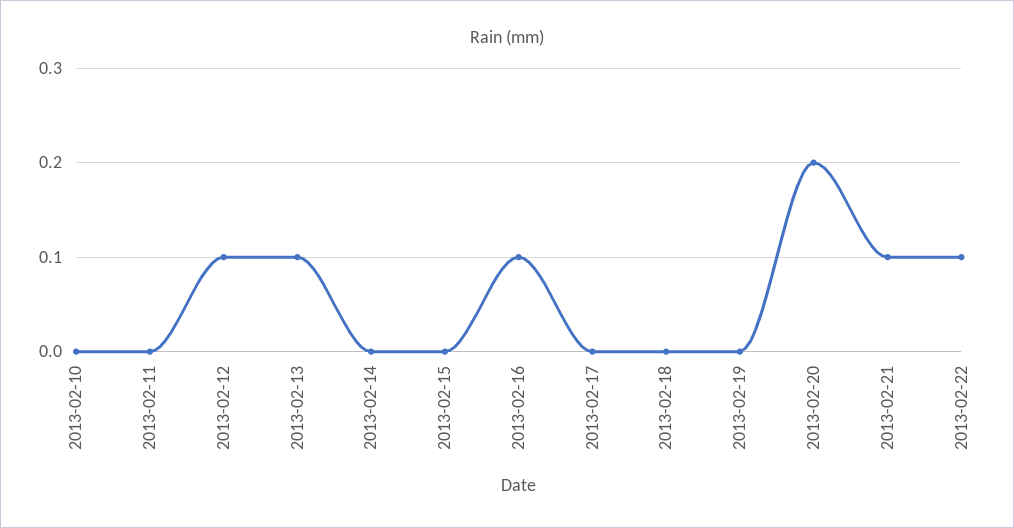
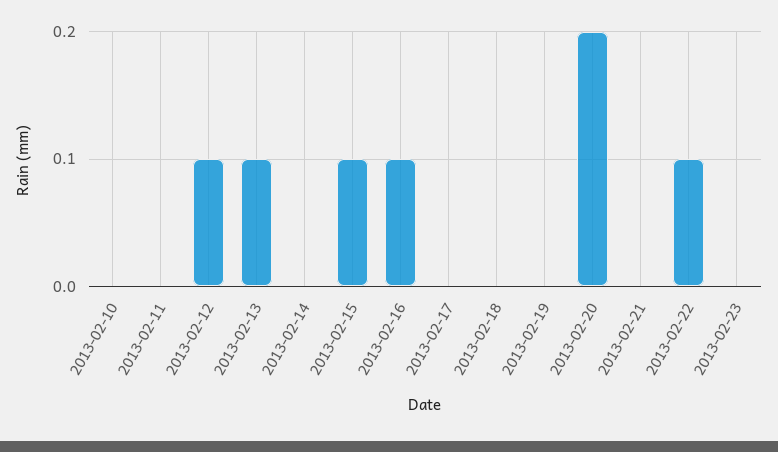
2013-02-15: 0 -> 0.1
2013-02-21: 0.1 -> 0
2013-02-23: none -> 0

